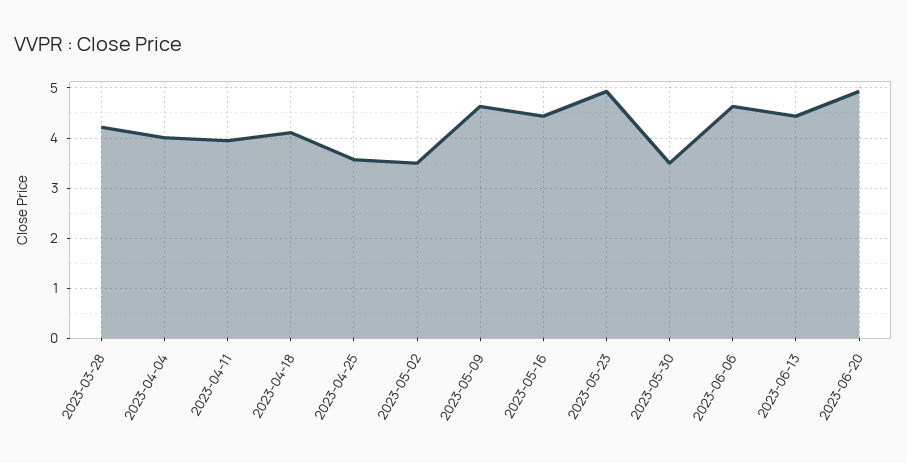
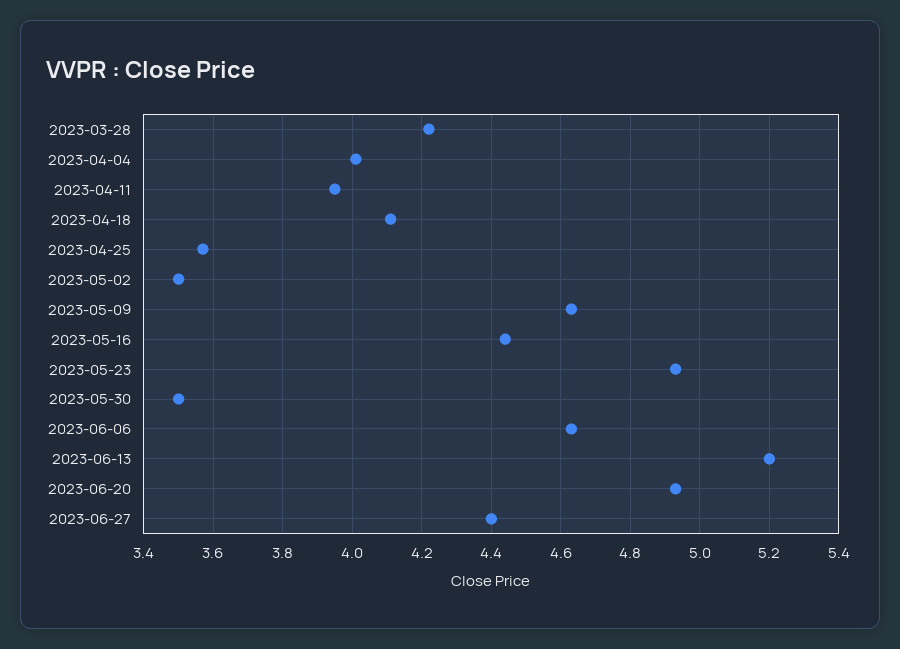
2023-06-13: 4.4 -> 5.2
2023-06-27: none -> 4.4

